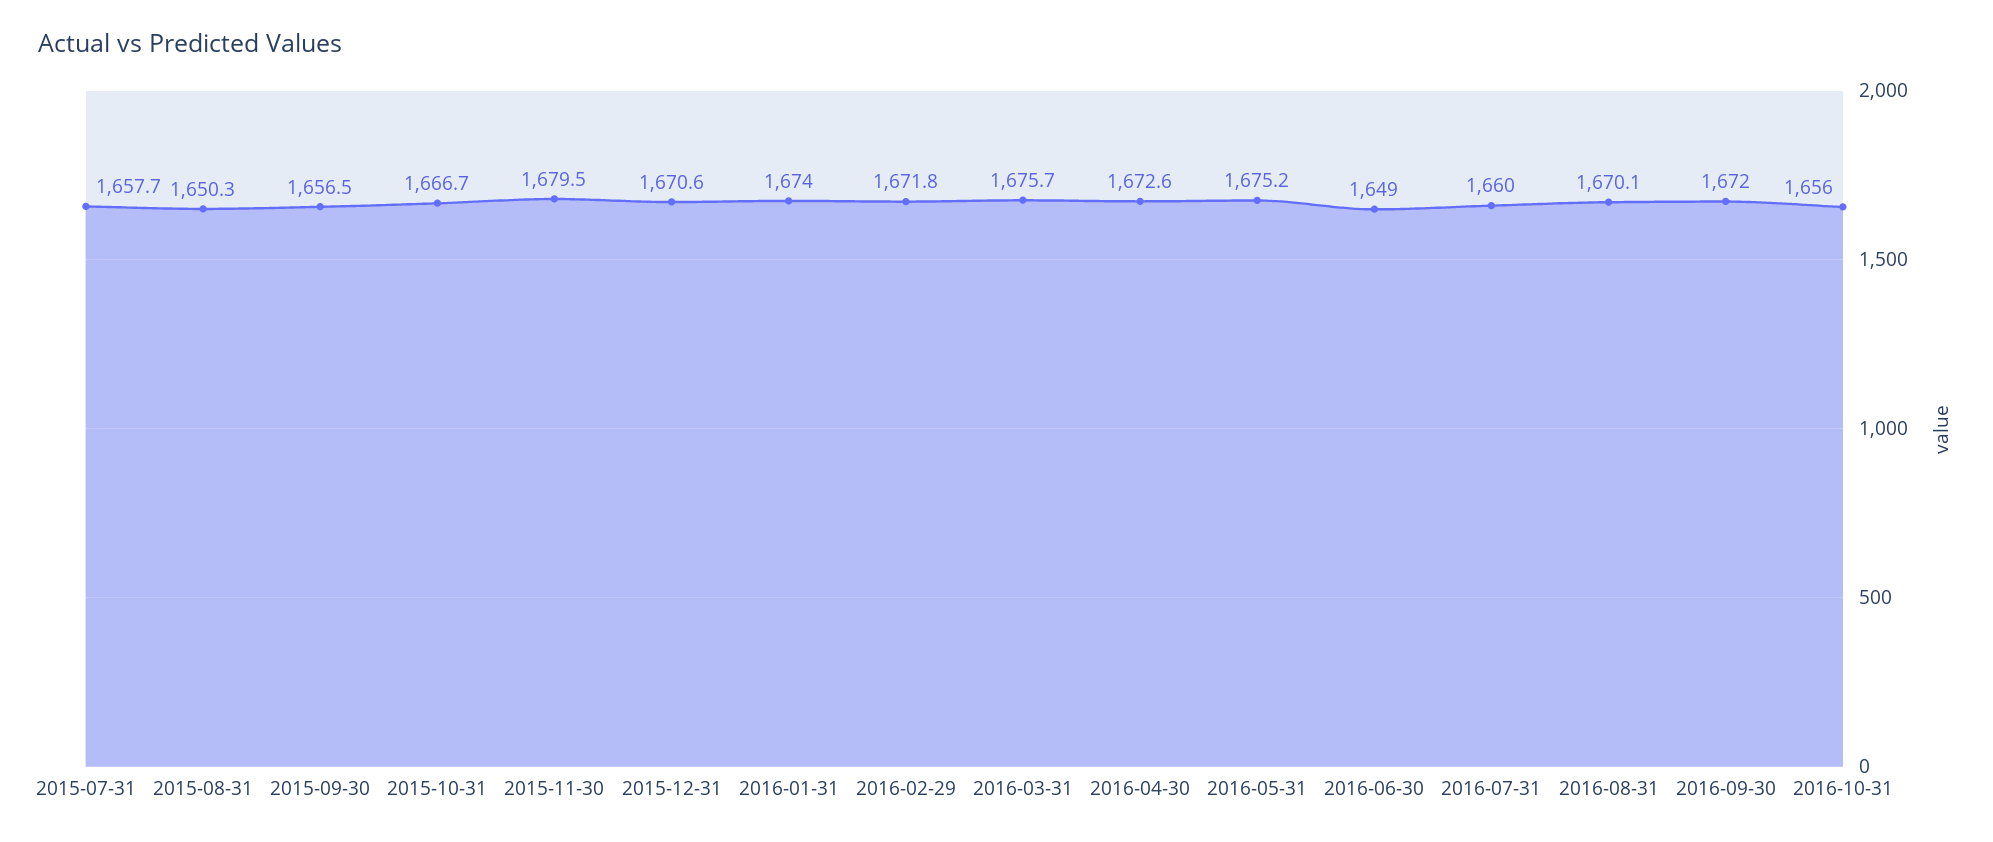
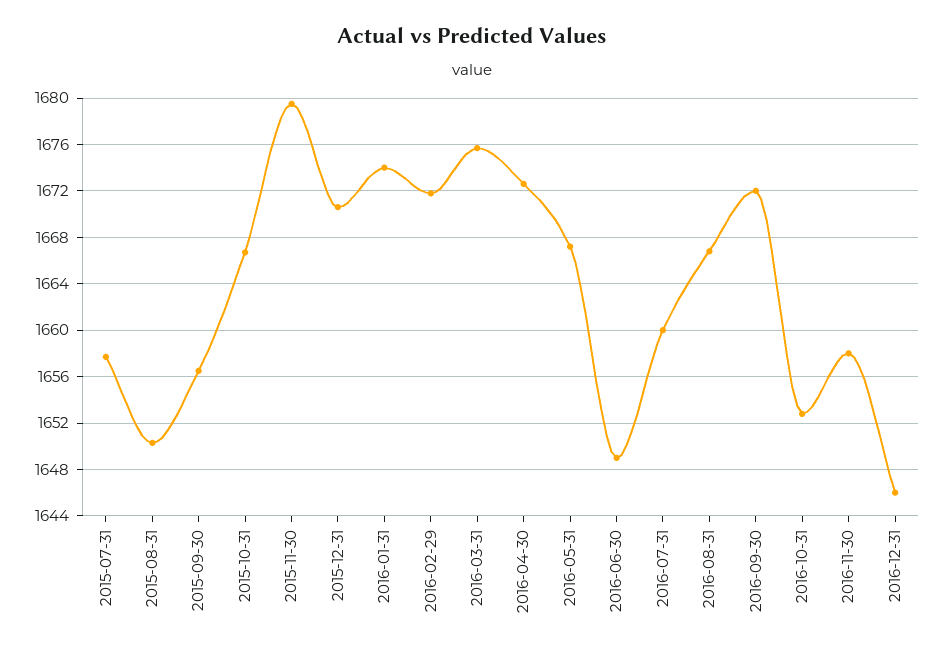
2016-05-31: 1675.2 -> 1667
2016-08-31: 1670.1 -> 1667
2016-10-31: 1656 -> 1653
2016-11-30: none -> 1658
2016-12-31: none -> 1646

